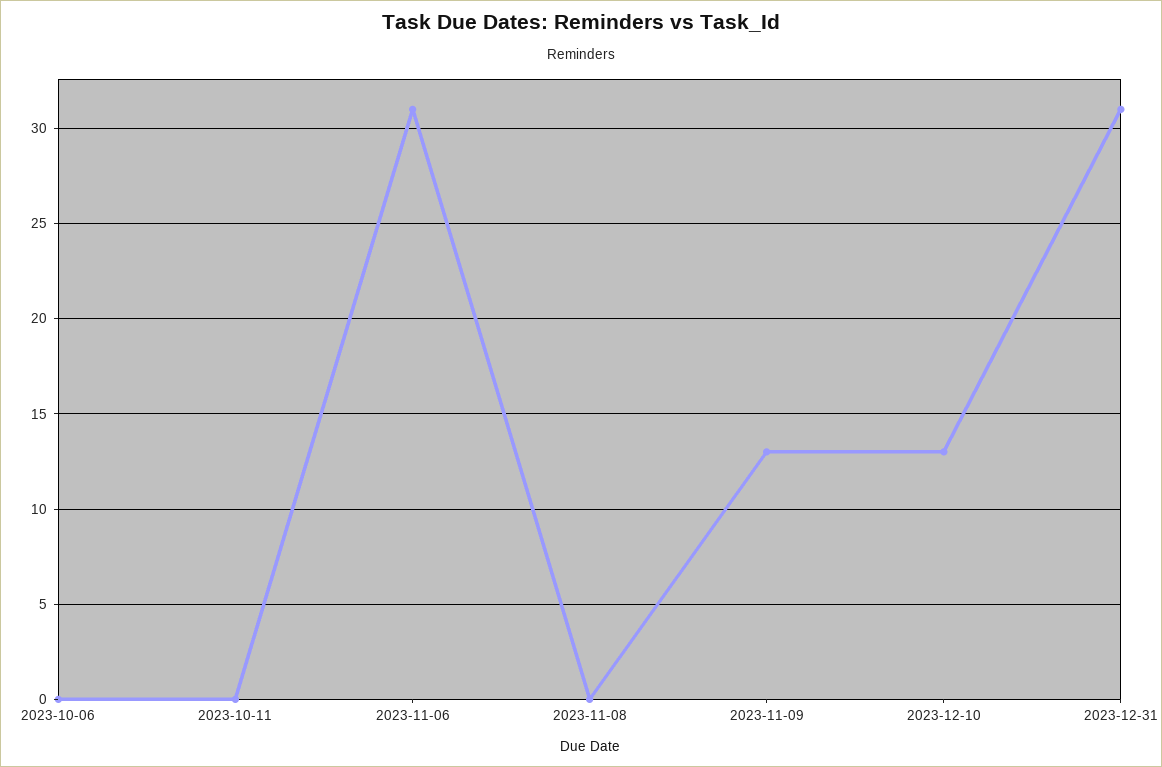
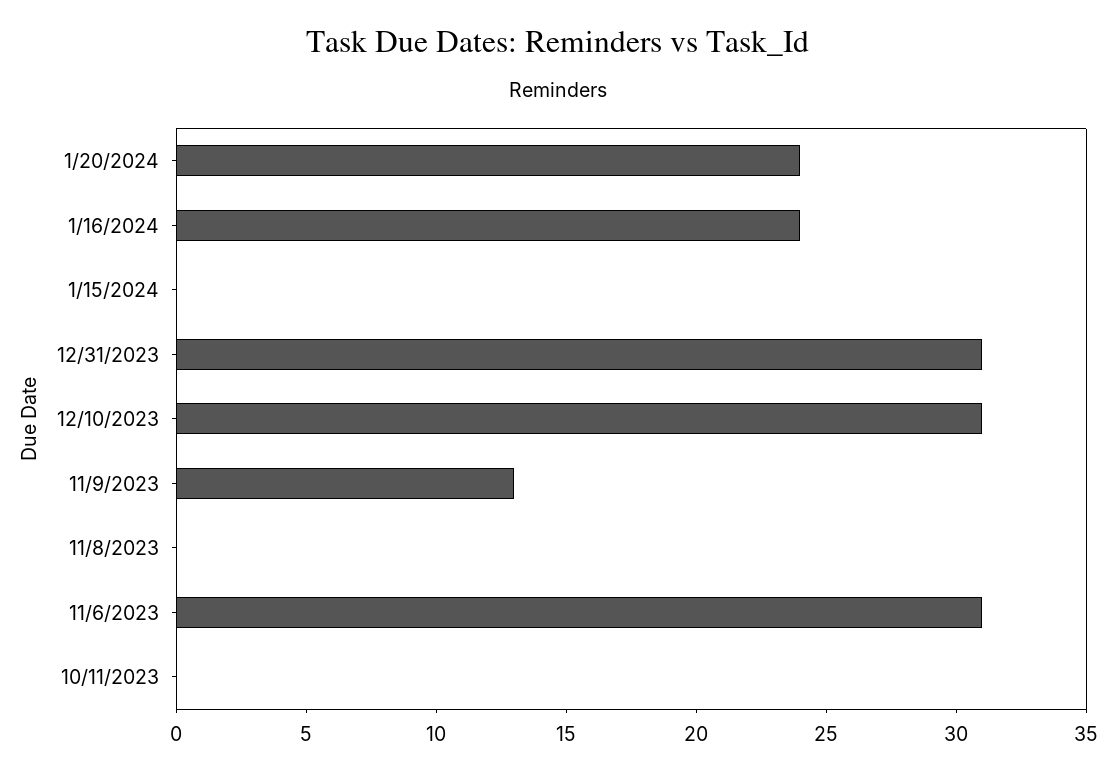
2023-10-06: 0 -> none
2023-12-10: 13 -> 31
1/20/2024: none -> 24
1/16/2024: none -> 24
1/15/2024: none -> 0

